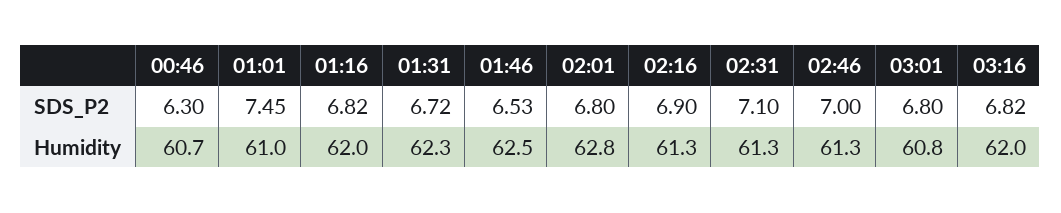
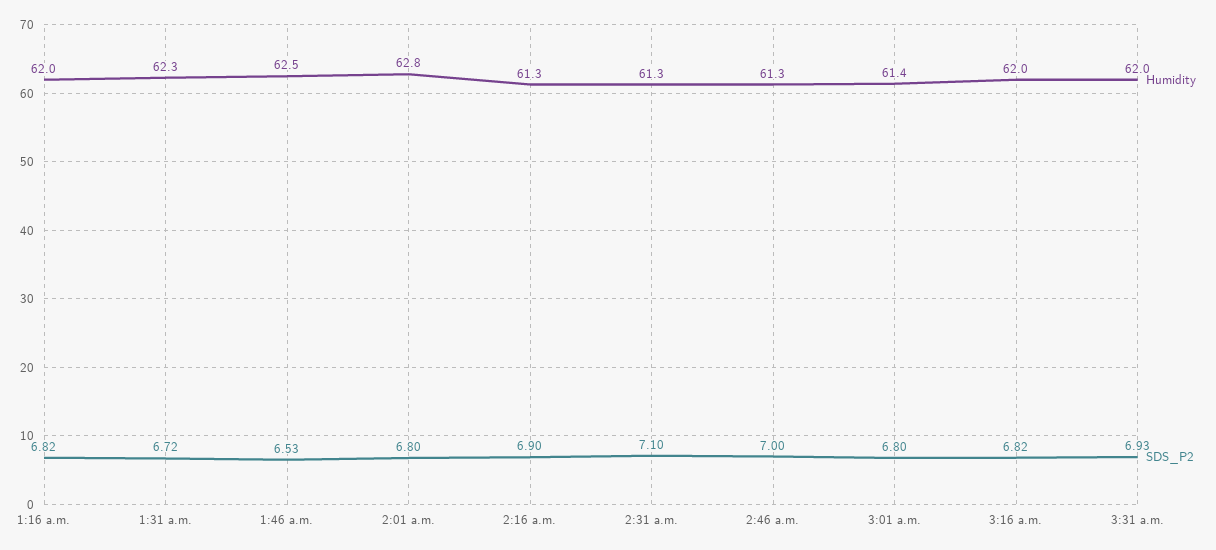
SDS_P2, 00:46: 6.3 -> none
SDS_P2, 01:01: 7.45 -> none
Humidity, 00:46: 60.7 -> none
Humidity, 01:01: 61 -> none
Humidity, 03:01: 60.8 -> 61.4
Humidity, 3:31 a.m.: none -> 62
SDS_P2, 3:31 a.m.: none -> 6.93

